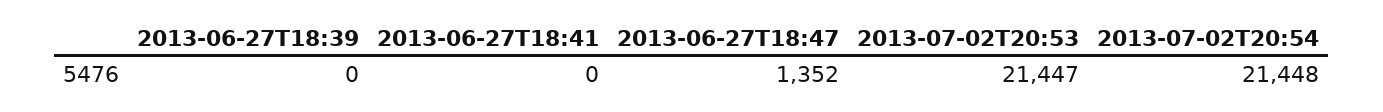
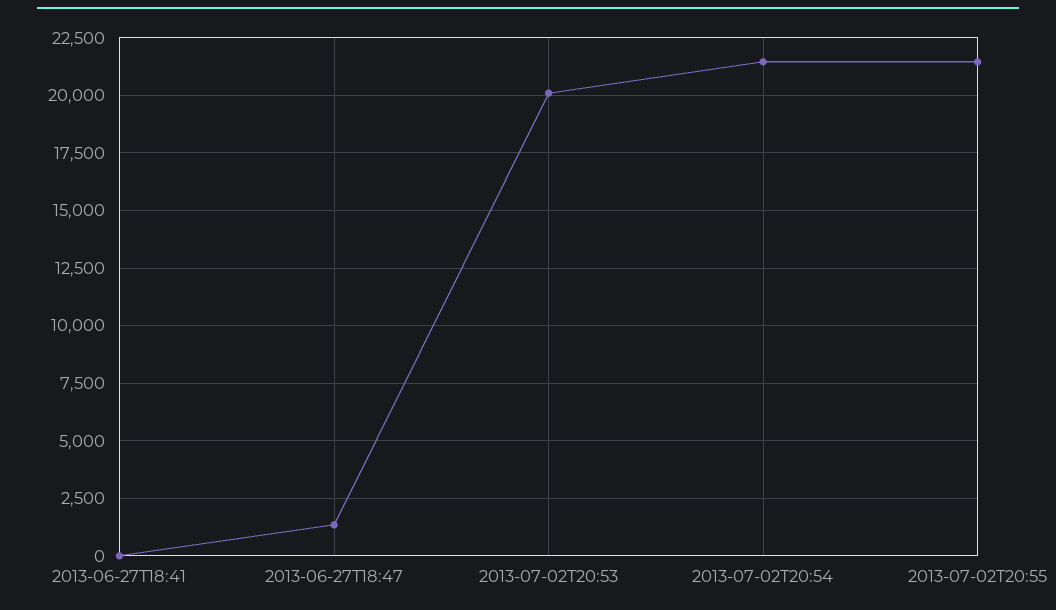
2013-06-27T18:39: 0 -> none
2013-07-02T20:53: 21447 -> 20000
2013-07-02T20:55: none -> 21500

